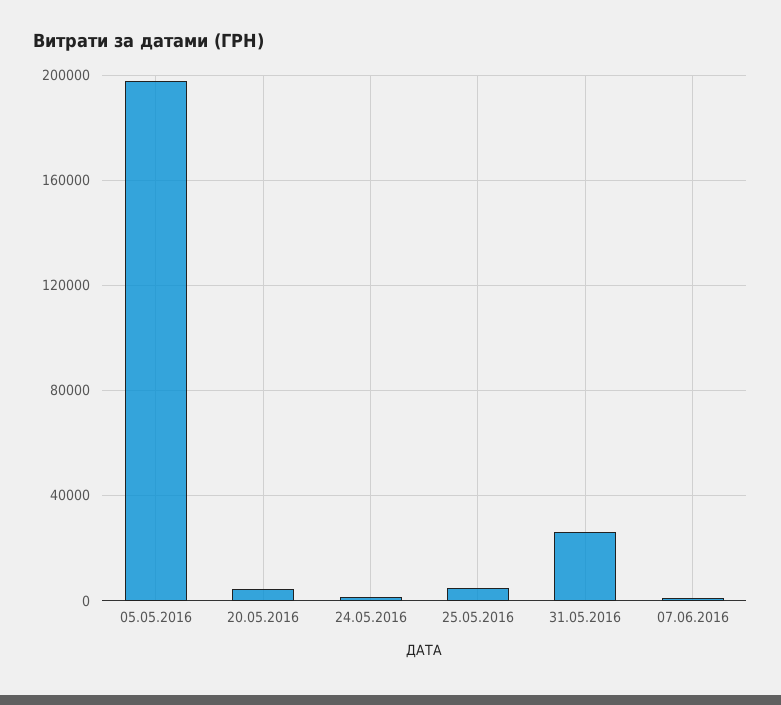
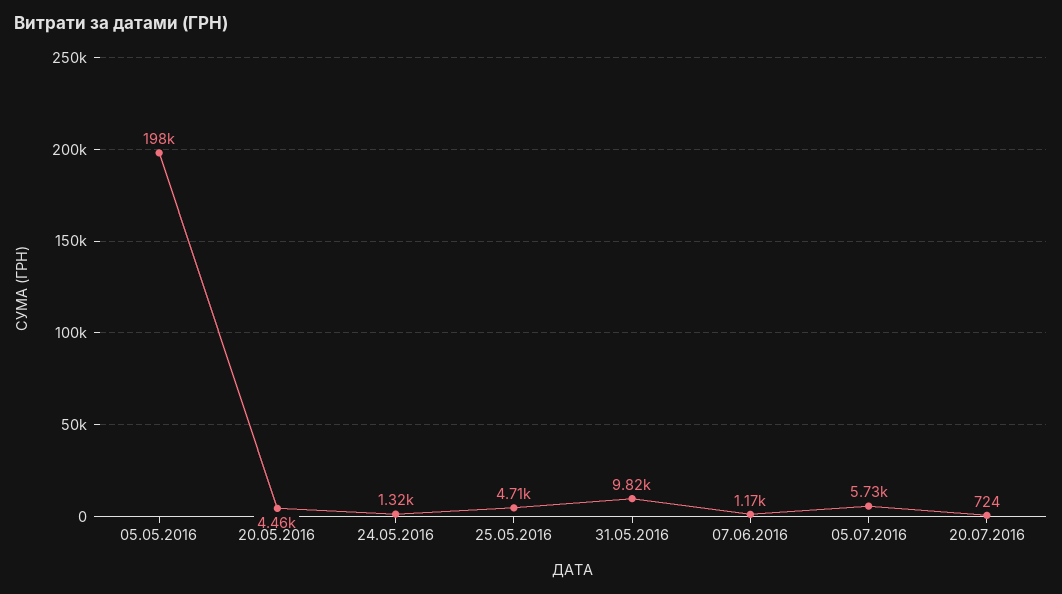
31.05.2016: 25000 -> 9820
05.07.2016: none -> 5730
20.07.2016: none -> 724

